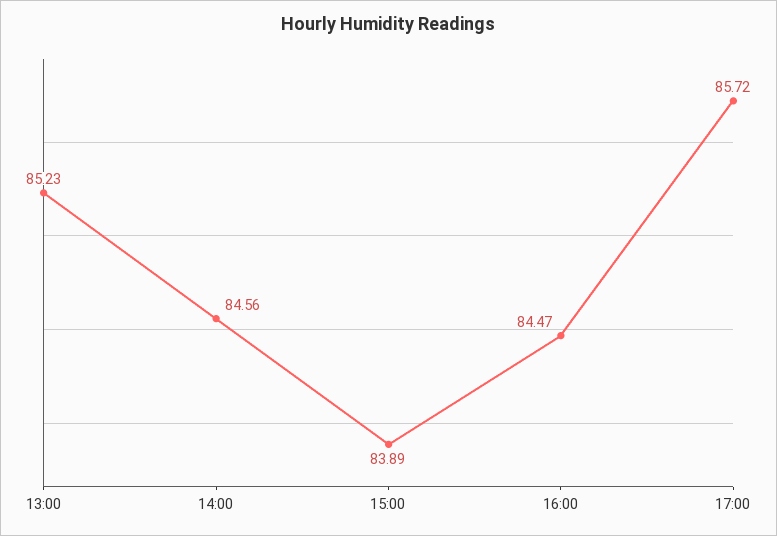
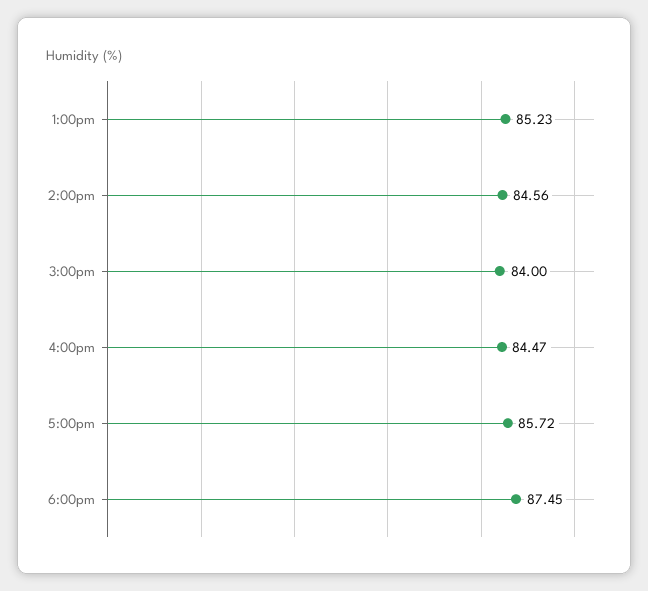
15:00: 83.89 -> 84
6:00pm: none -> 87.45

